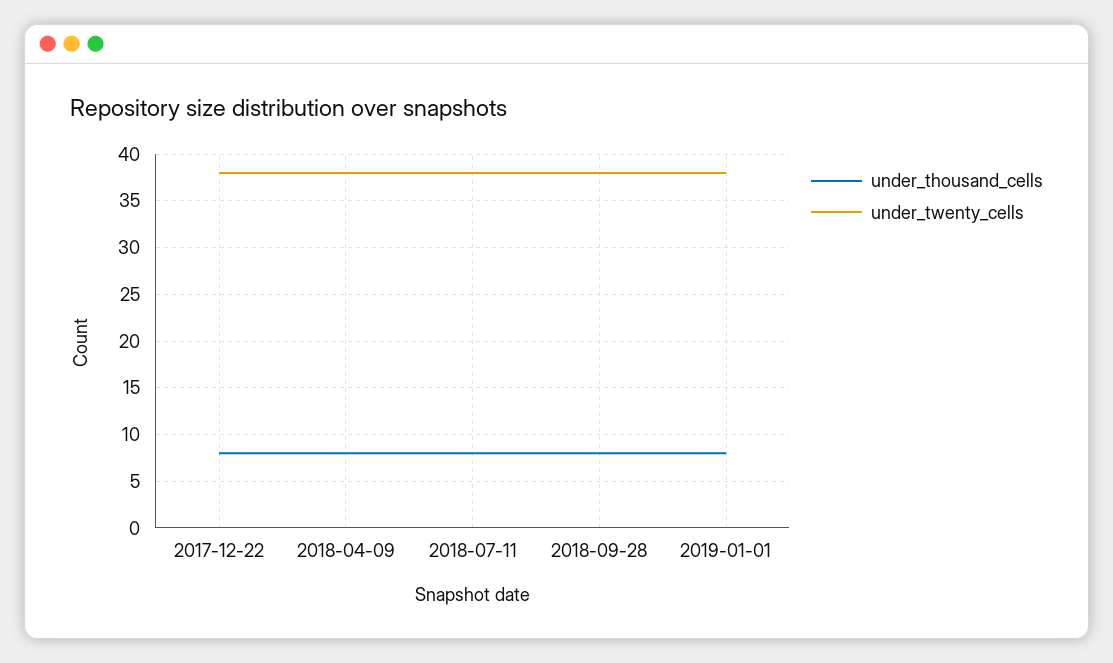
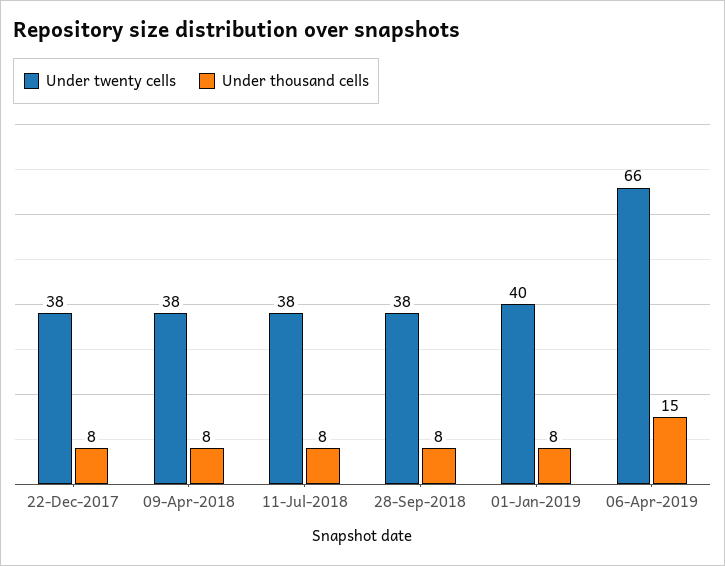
under_twenty_cells, 2019-01-01: 38 -> 40
under_twenty_cells, 06-Apr-2019: none -> 66
under_thousand_cells, 06-Apr-2019: none -> 15

